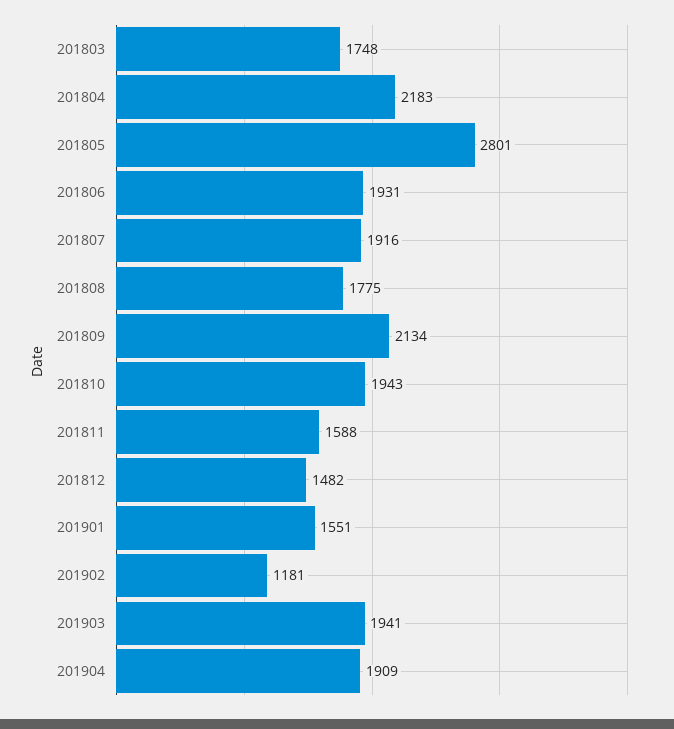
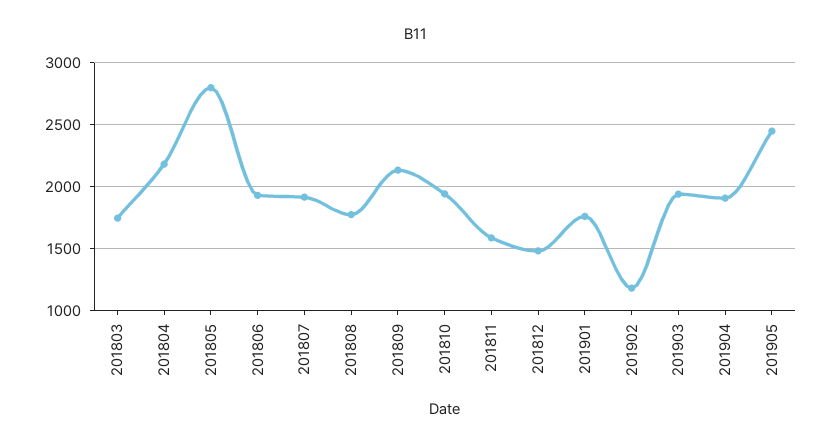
201901: 1551 -> 1750
201905: none -> 2450

